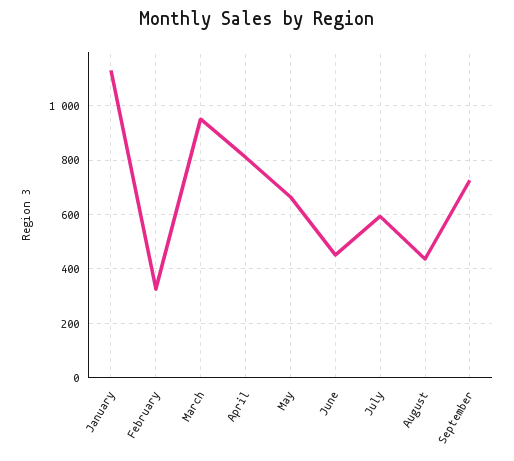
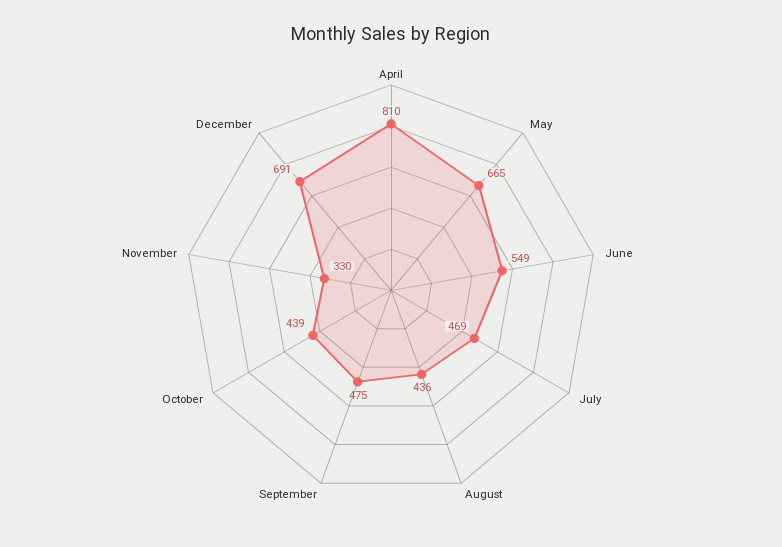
January: 1125 -> none
February: 325 -> none
March: 950 -> none
June: 450 -> 549
July: 600 -> 469
September: 725 -> 475
October: none -> 439
November: none -> 330
December: none -> 691

